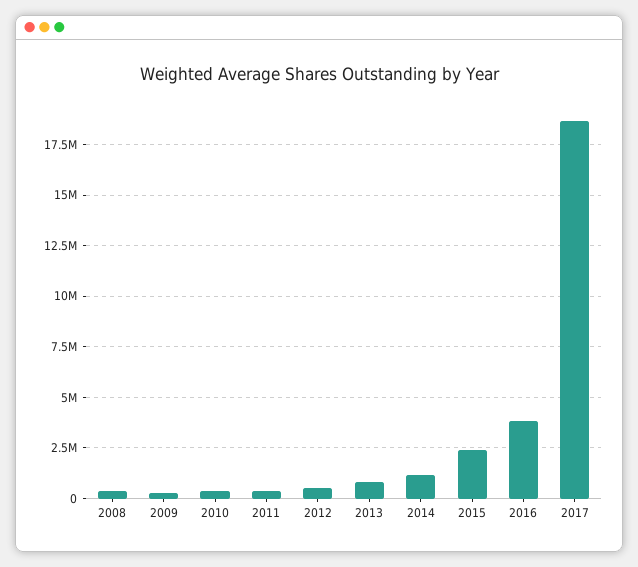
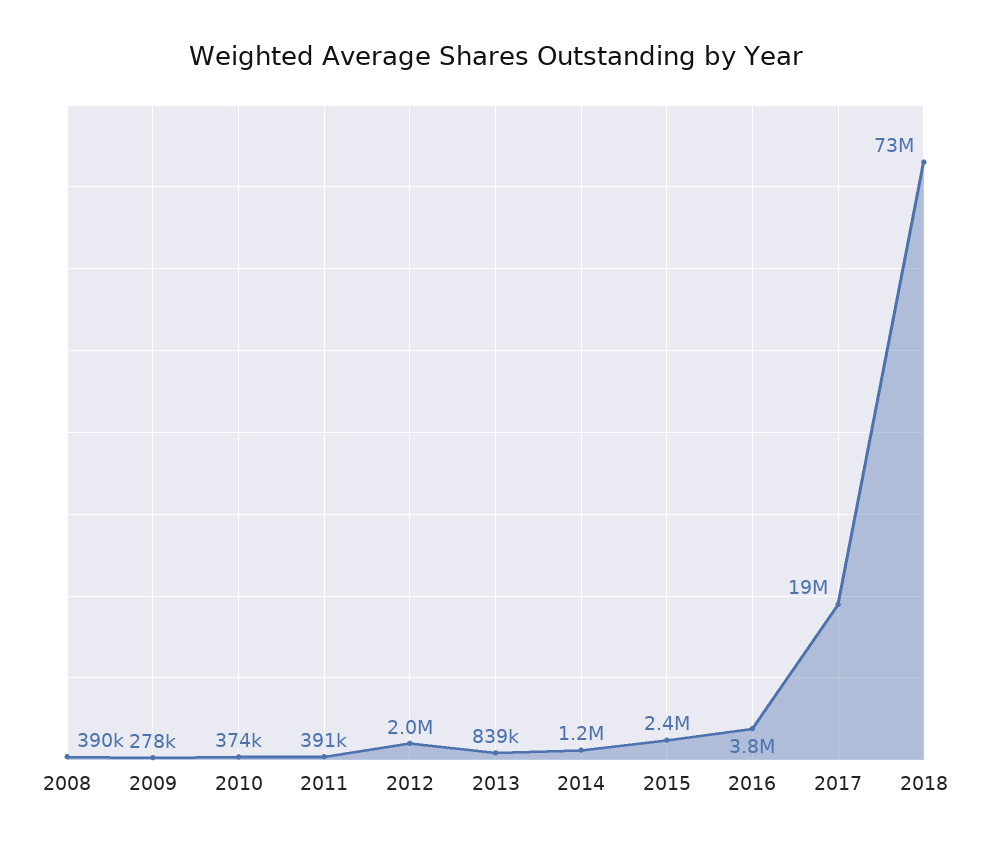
2012: 500000 -> 2000000
2018: none -> 73000000

